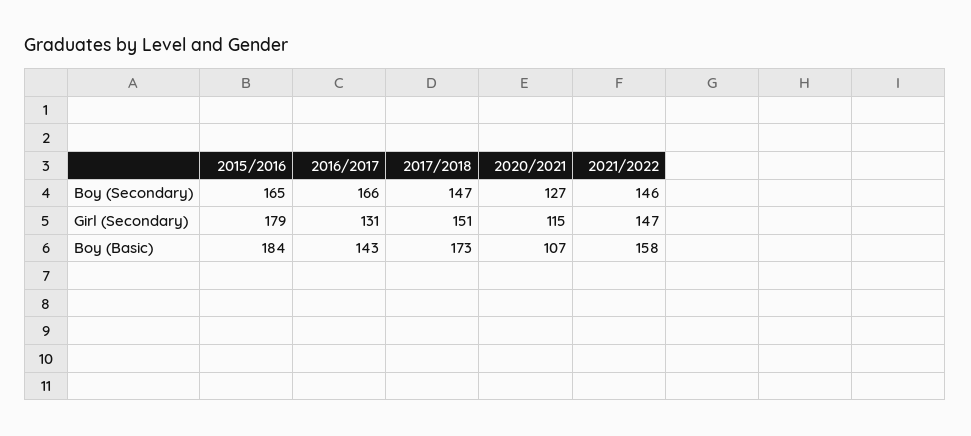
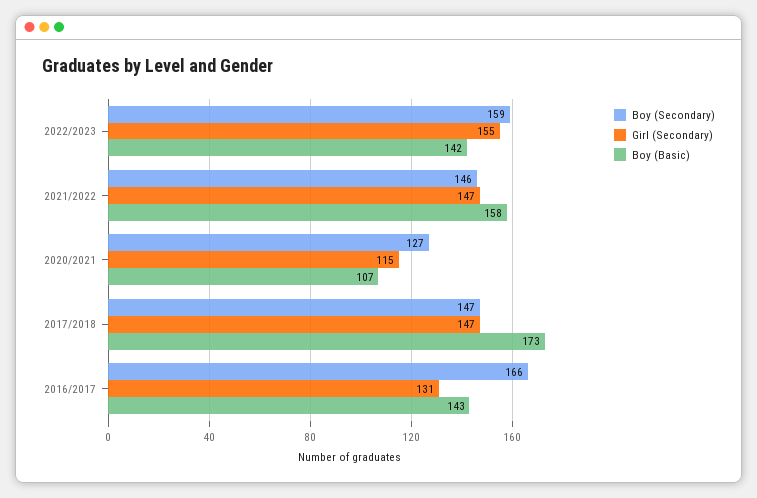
Boy (Secondary), 2015/2016: 165 -> none
Girl (Secondary), 2015/2016: 179 -> none
Girl (Secondary), 2017/2018: 151 -> 147
Boy (Basic), 2015/2016: 184 -> none
Boy (Secondary), 2022/2023: none -> 159
Girl (Secondary), 2022/2023: none -> 155
Boy (Basic), 2022/2023: none -> 142

